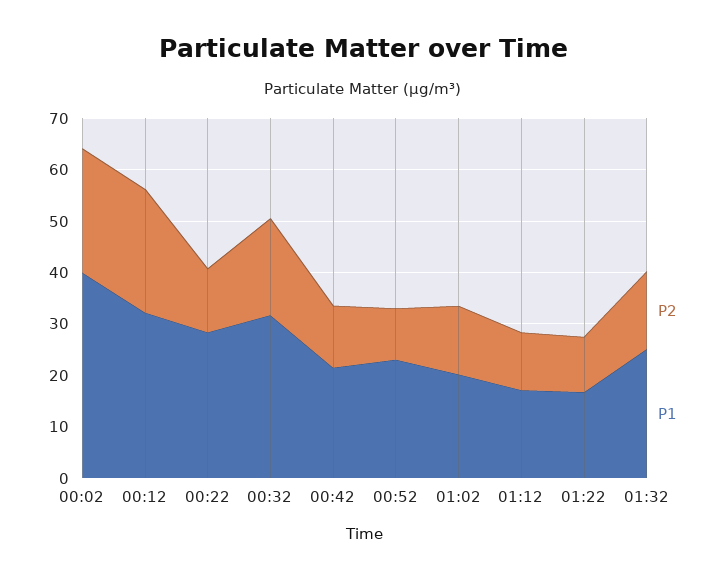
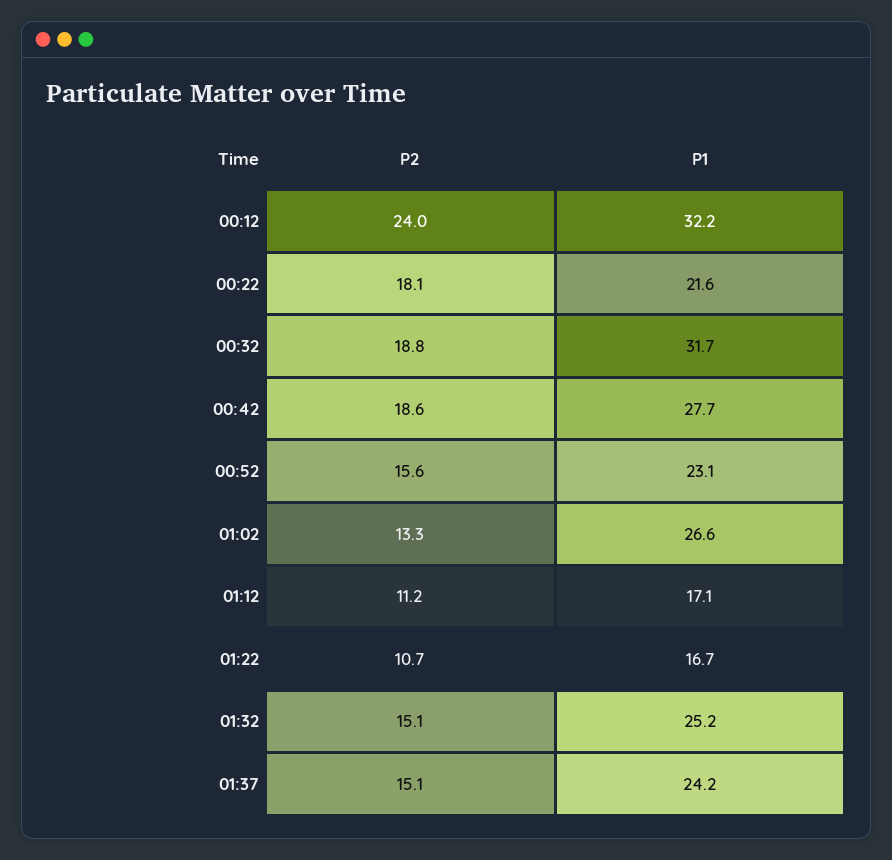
P2, 00:02: 24 -> none
P1, 00:02: 40 -> none
P2, 00:22: 12 -> 18.1
P1, 00:22: 28 -> 21.6
P2, 00:42: 12 -> 18.6
P1, 00:42: 22 -> 27.7
P2, 00:52: 10 -> 15.6
P1, 01:02: 20 -> 26.6
P2, 01:37: none -> 15.1
P1, 01:37: none -> 24.2

